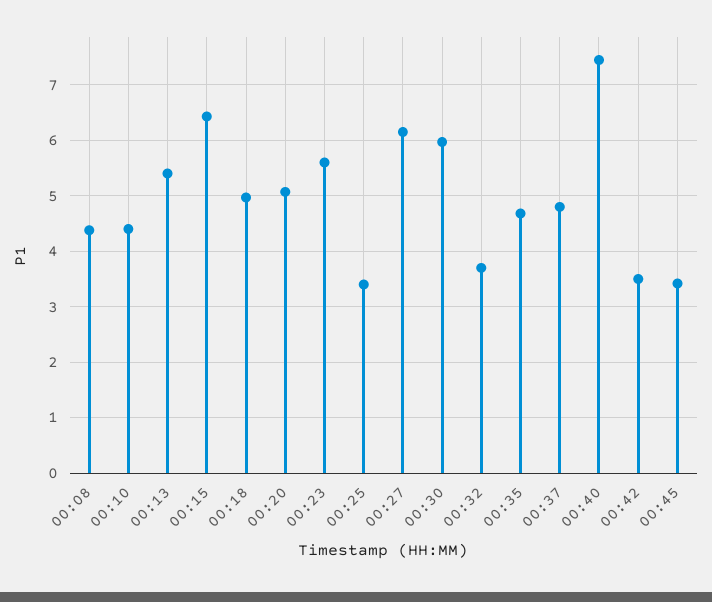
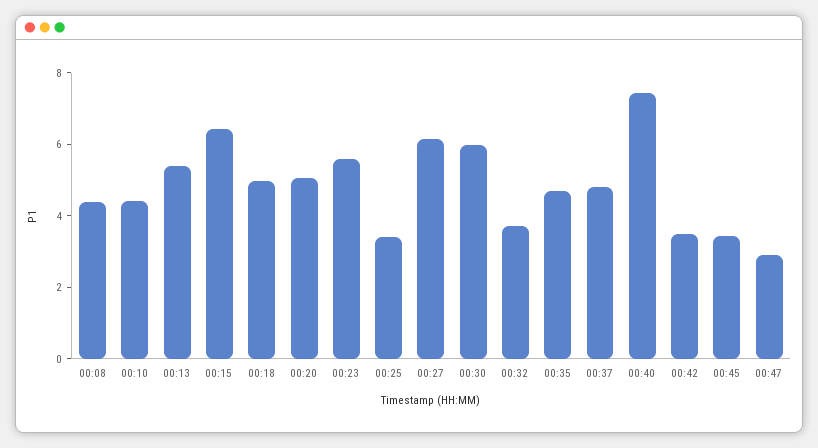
00:47: none -> 3

